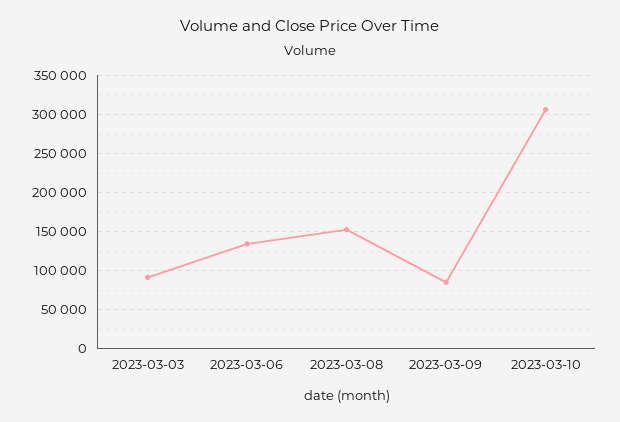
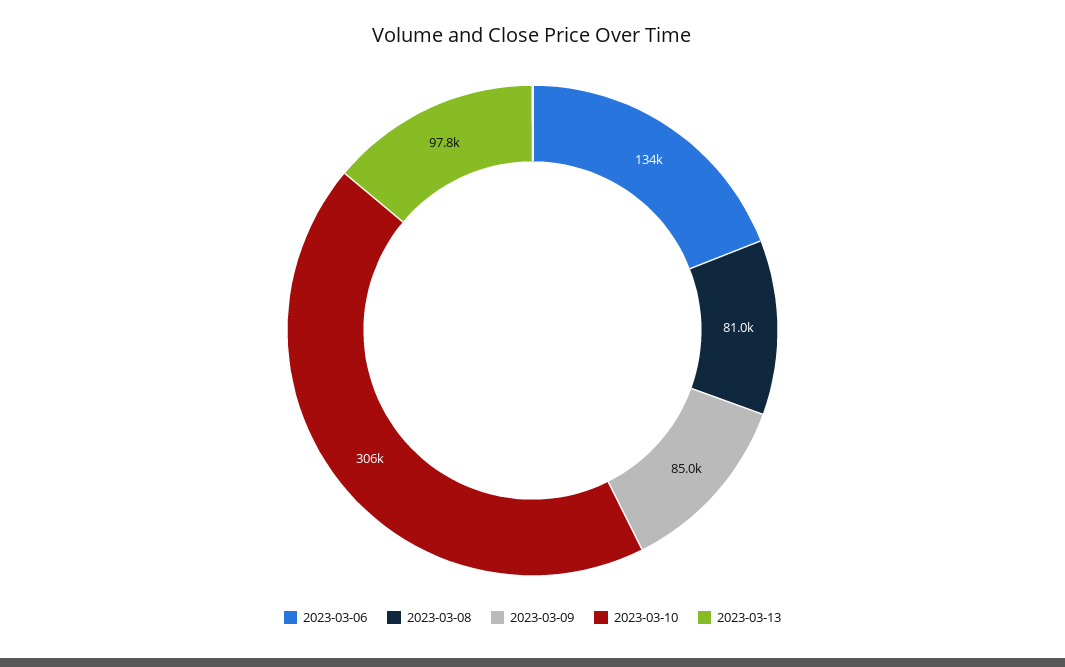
2023-03-03: 90000 -> none
2023-03-08: 150000 -> 81000
2023-03-13: none -> 97800

